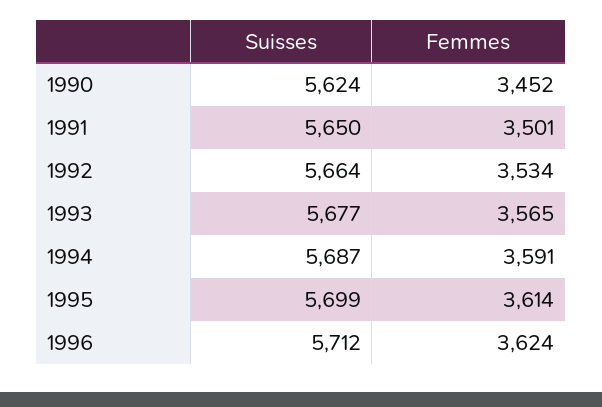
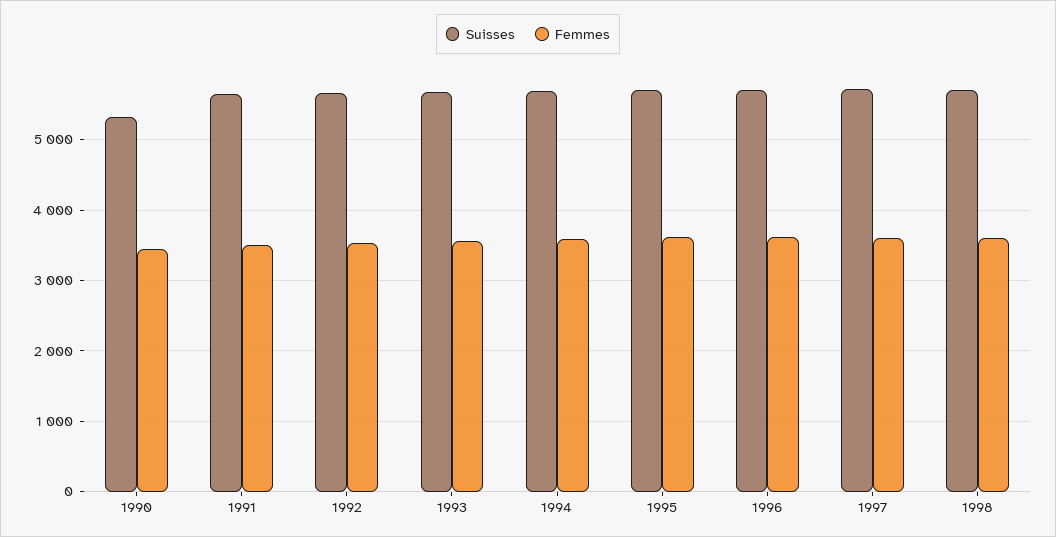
Suisses, 1990: 5624 -> 5300
Suisses, 1997: none -> 5700
Femmes, 1997: none -> 3600
Suisses, 1998: none -> 5700
Femmes, 1998: none -> 3600

